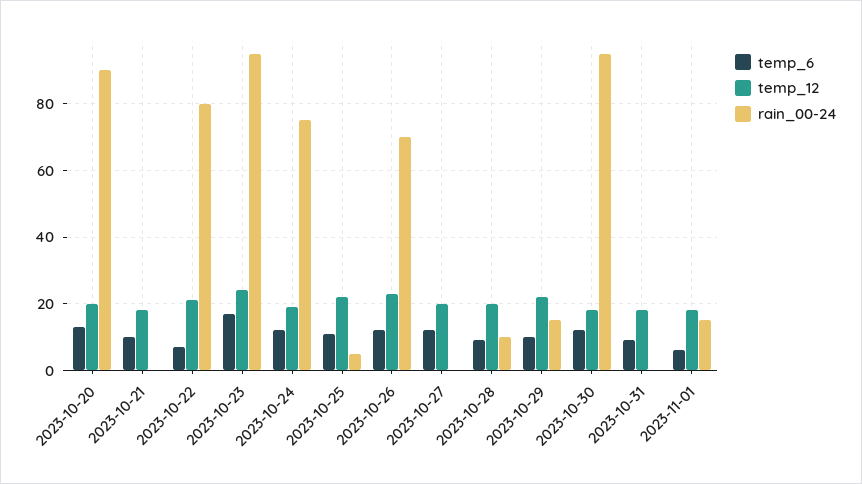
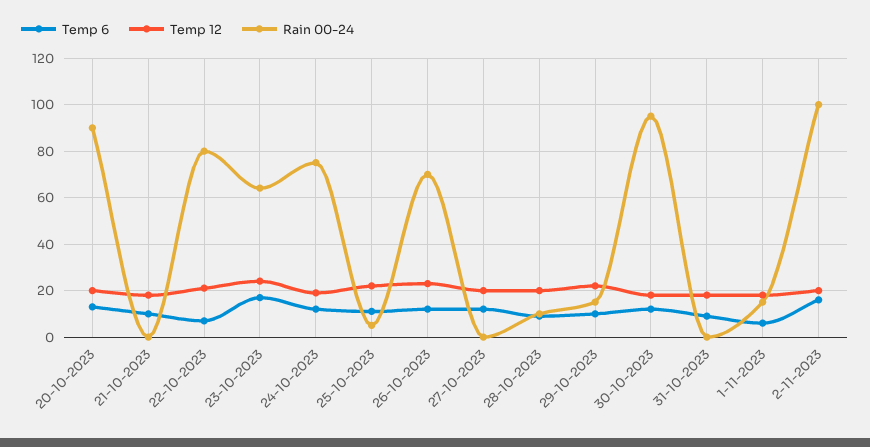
rain_00-24, 2023-10-23: 95 -> 65
temp_6, 2-11-2023: none -> 15
temp_12, 2-11-2023: none -> 20
rain_00-24, 2-11-2023: none -> 100

